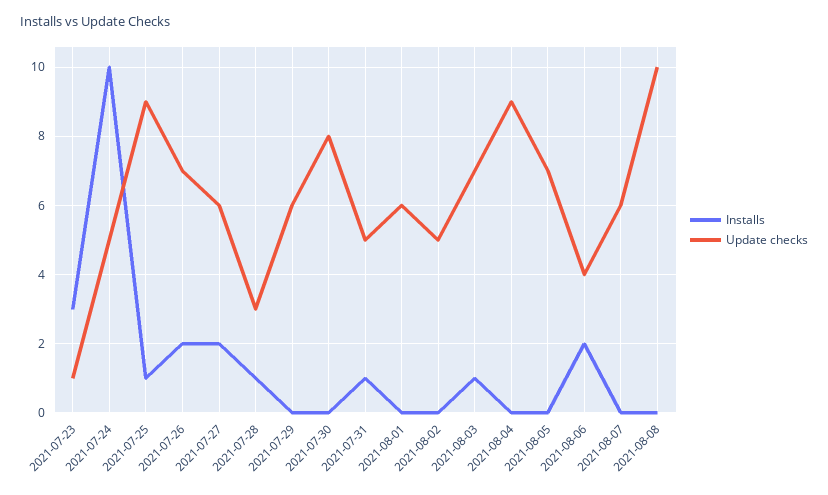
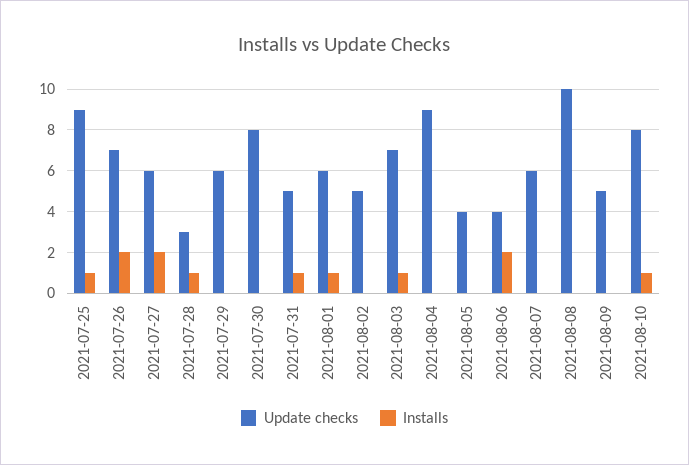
Installs, 2021-07-23: 3 -> none
Update checks, 2021-07-23: 1 -> none
Installs, 2021-07-24: 10 -> none
Update checks, 2021-07-24: 5 -> none
Installs, 2021-08-01: 0 -> 1
Update checks, 2021-08-05: 7 -> 4
Update checks, 2021-08-09: none -> 5
Installs, 2021-08-09: none -> 0
Update checks, 2021-08-10: none -> 8
Installs, 2021-08-10: none -> 1

